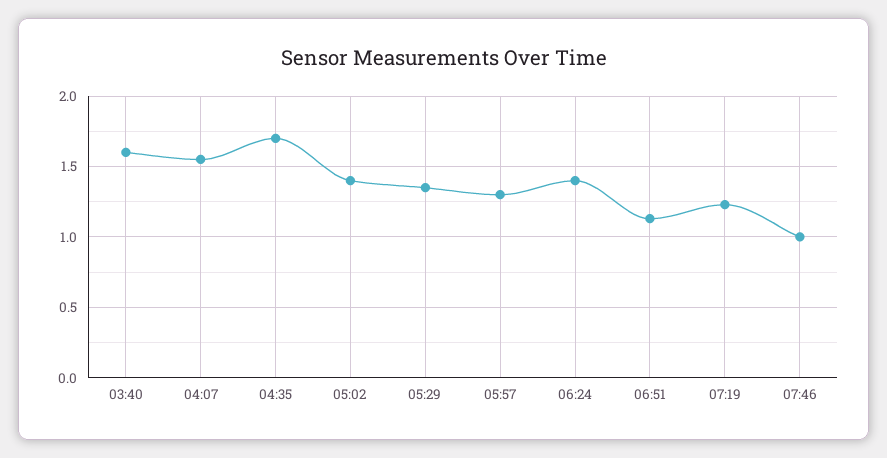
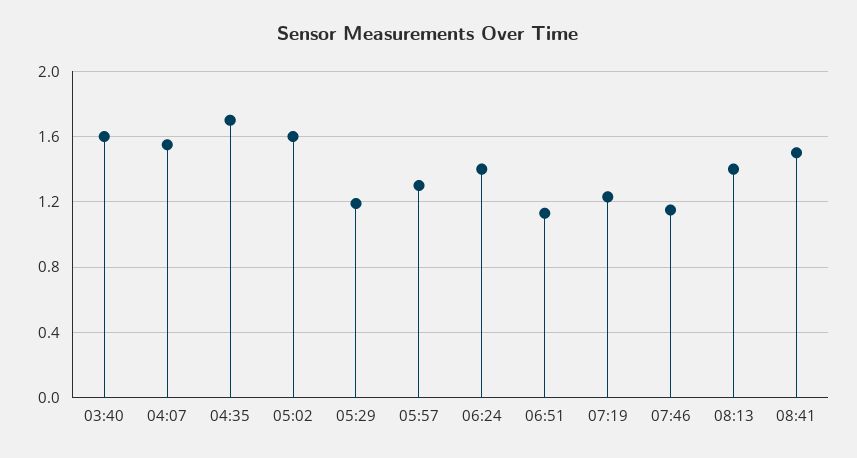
05:02: 1.4 -> 1.6
05:29: 1.35 -> 1.2
07:46: 1 -> 1.15
08:13: none -> 1.4
08:41: none -> 1.5

